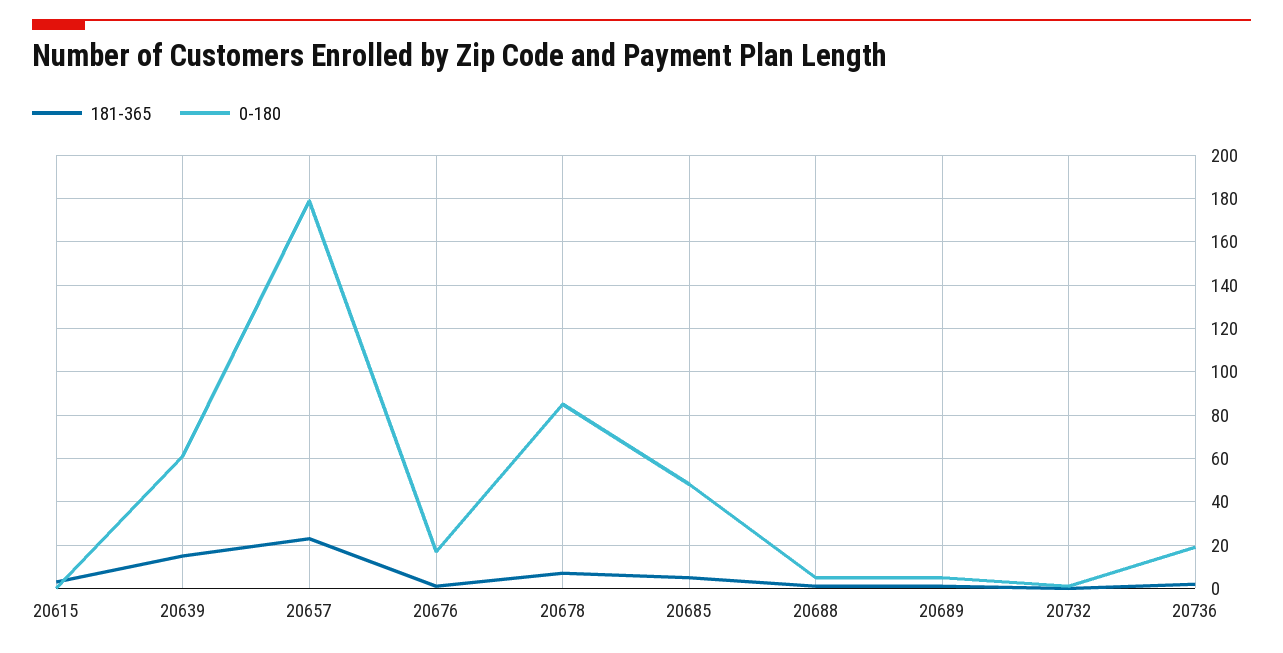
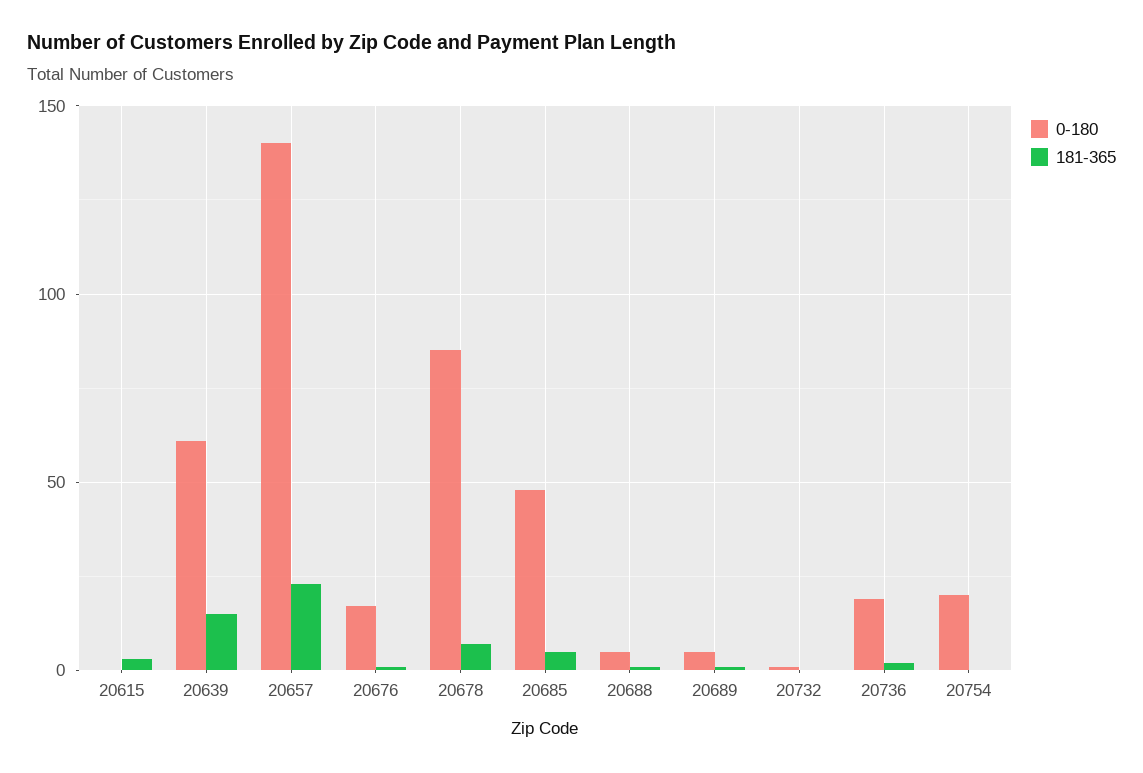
0-180, 20657: 180 -> 140
0-180, 20754: none -> 20
181-365, 20754: none -> 0

